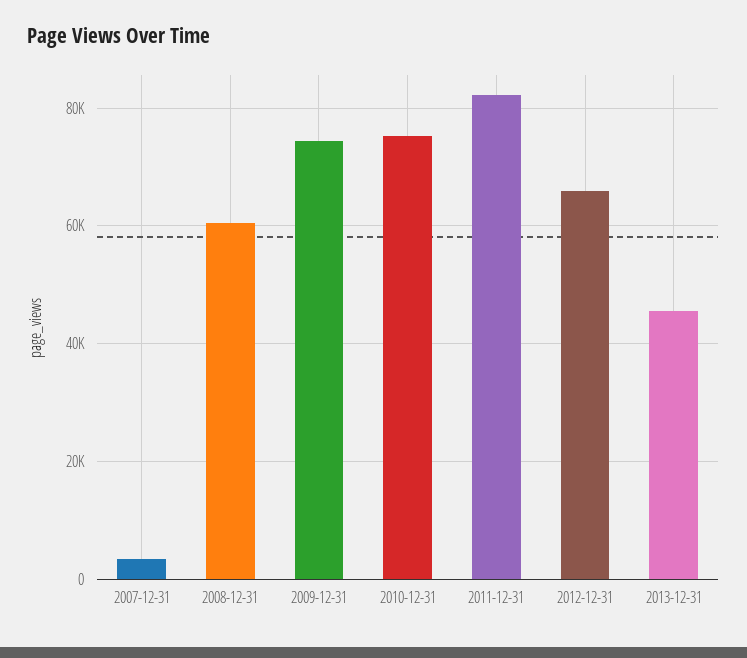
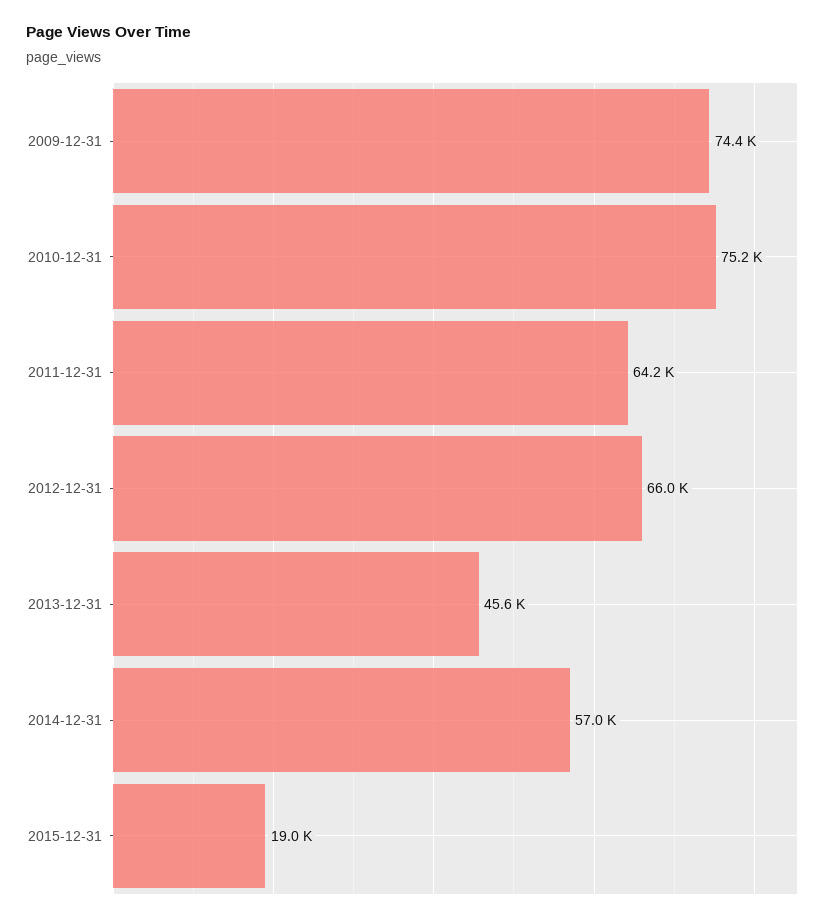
2007-12-31: 4000 -> none
2008-12-31: 60000 -> none
2011-12-31: 82000 -> 64200
2014-12-31: none -> 57000
2015-12-31: none -> 19000

